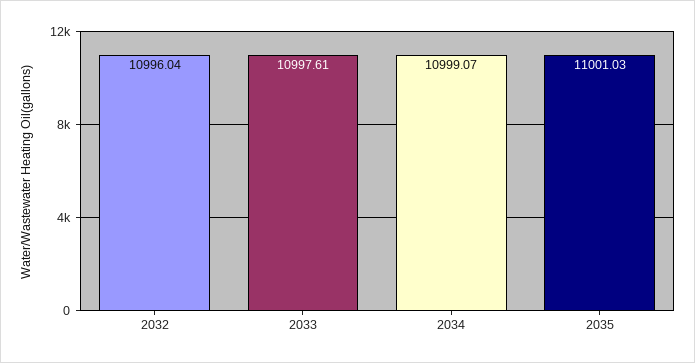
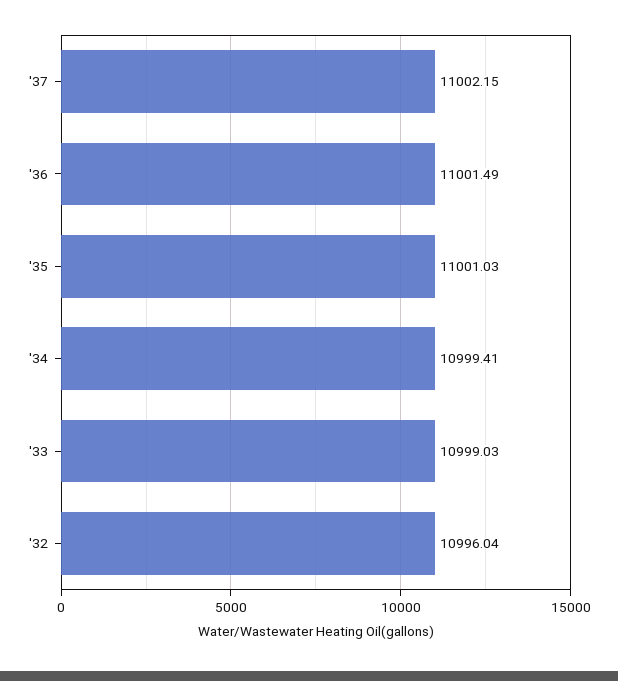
2033: 10997.61 -> 10999.03
2034: 10999.07 -> 10999.41
'37: none -> 11002.15
'36: none -> 11001.49

